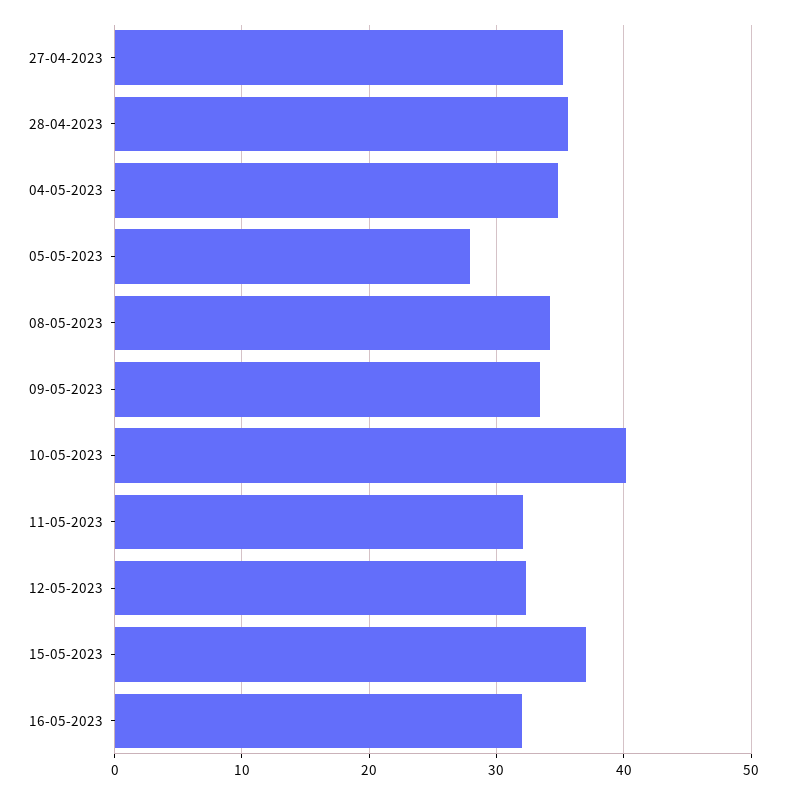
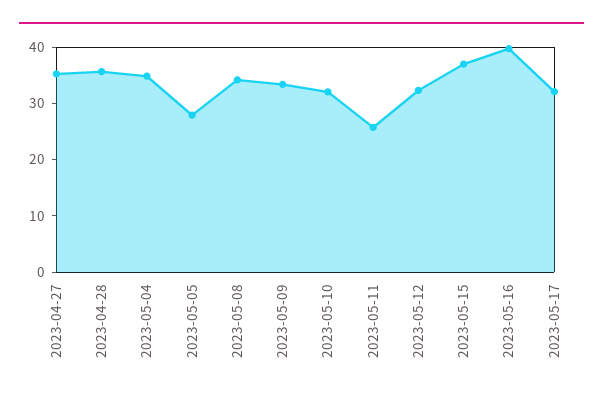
10-05-2023: 40 -> 32
11-05-2023: 32 -> 26
16-05-2023: 32 -> 40
2023-05-17: none -> 32

